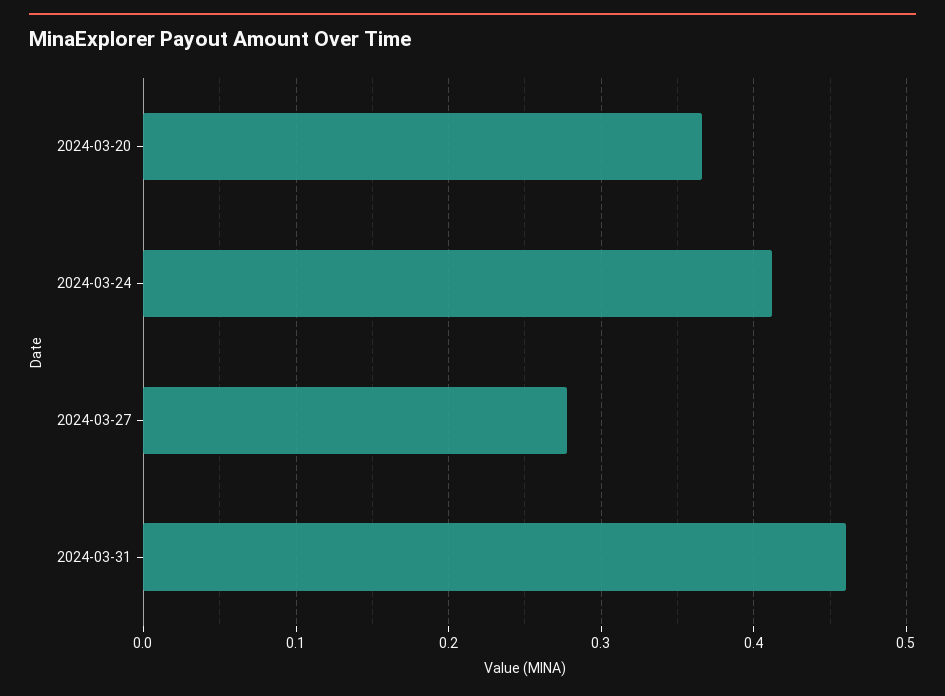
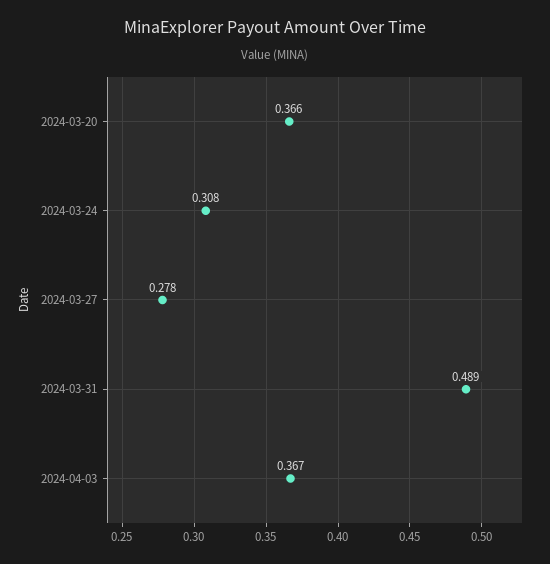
2024-03-24: 0.41 -> 0.308
2024-03-31: 0.46 -> 0.489
2024-04-03: none -> 0.367

